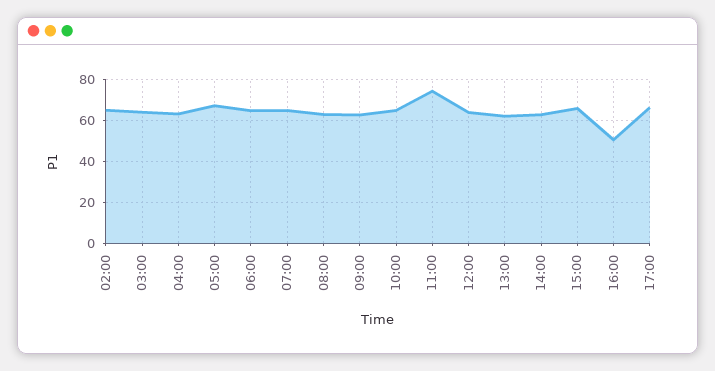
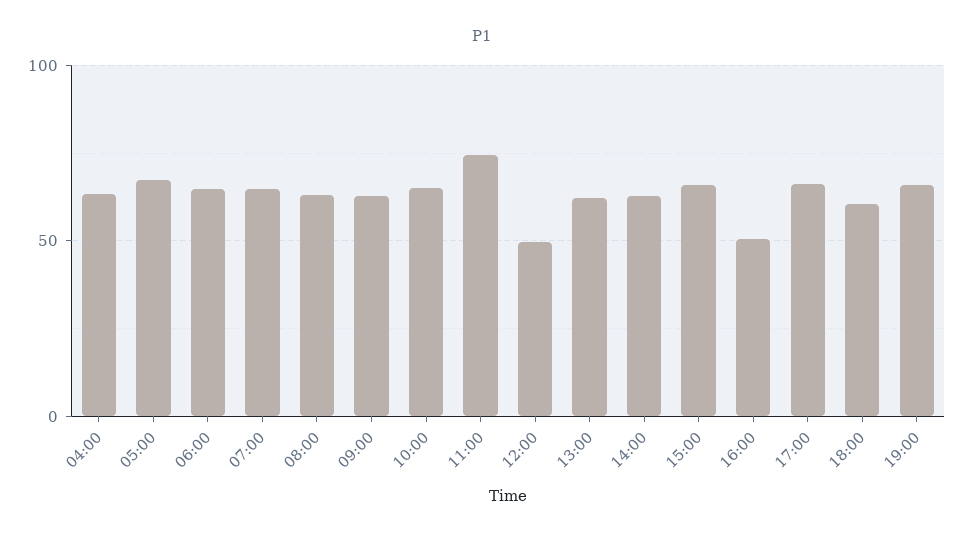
02:00: 65 -> none
03:00: 65 -> none
12:00: 65 -> 50
18:00: none -> 60
19:00: none -> 65

